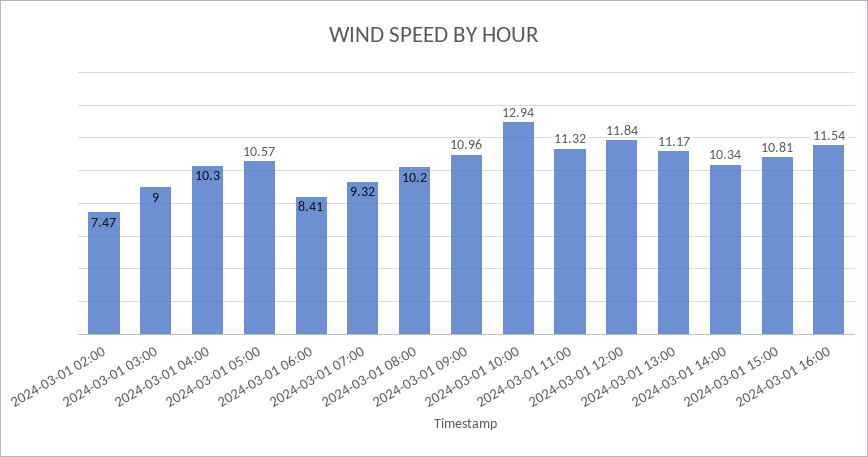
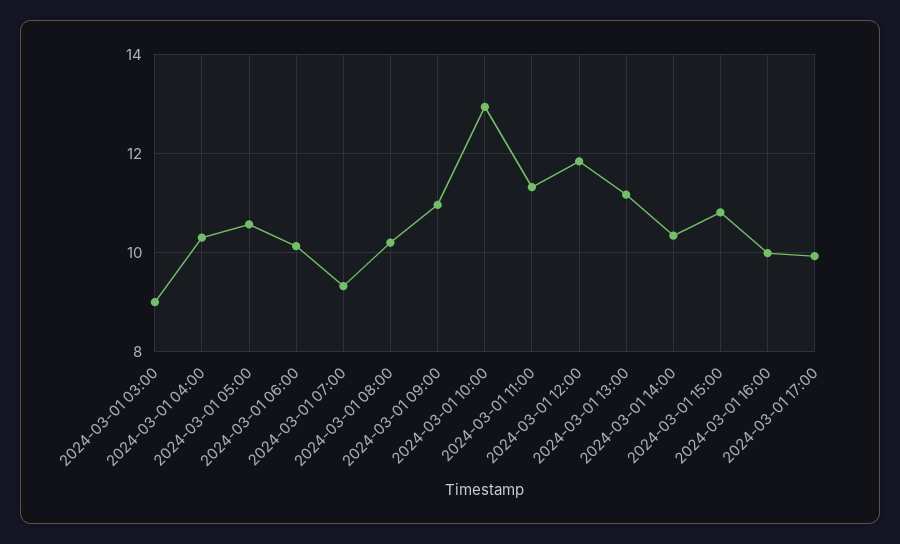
2024-03-01 02:00: 7.47 -> none
2024-03-01 06:00: 8.41 -> 10.2
2024-03-01 16:00: 11.54 -> 10
2024-03-01 17:00: none -> 10

